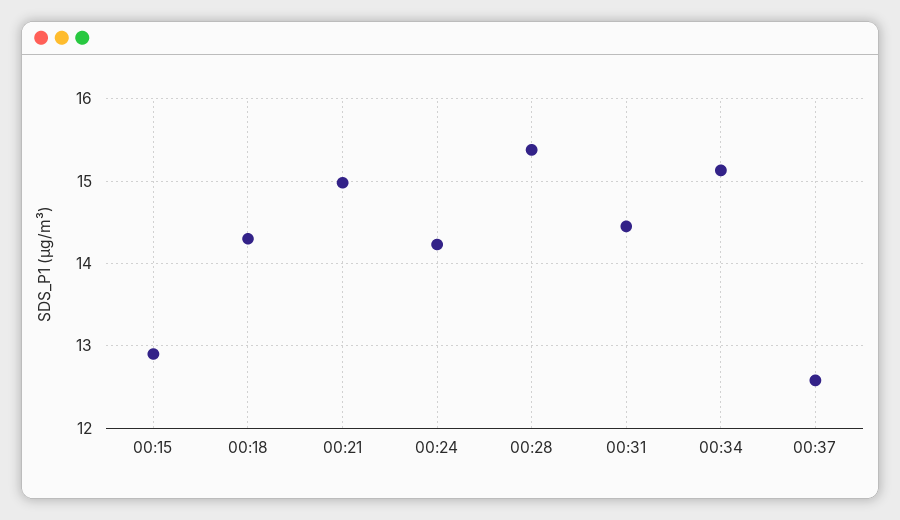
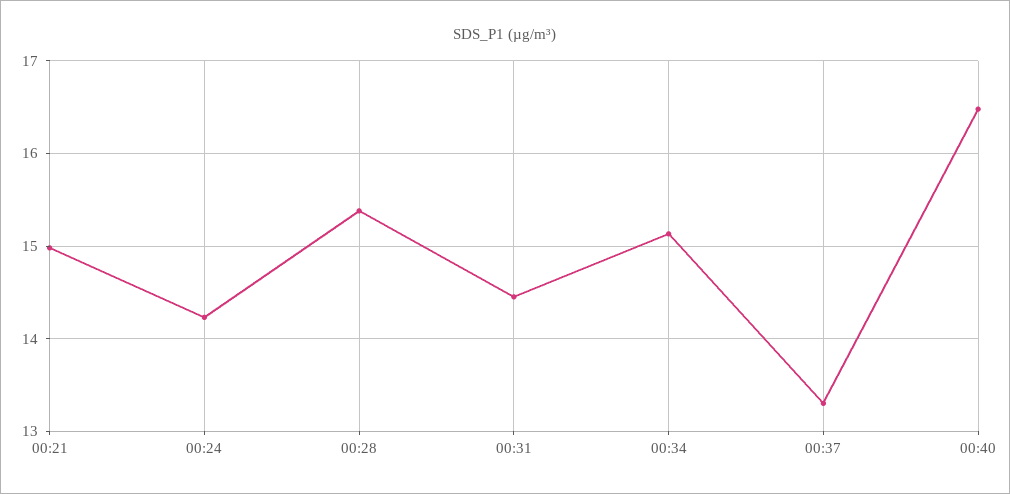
00:15: 12.9 -> none
00:18: 14.3 -> none
00:37: 12.6 -> 13.3
00:40: none -> 16.5

